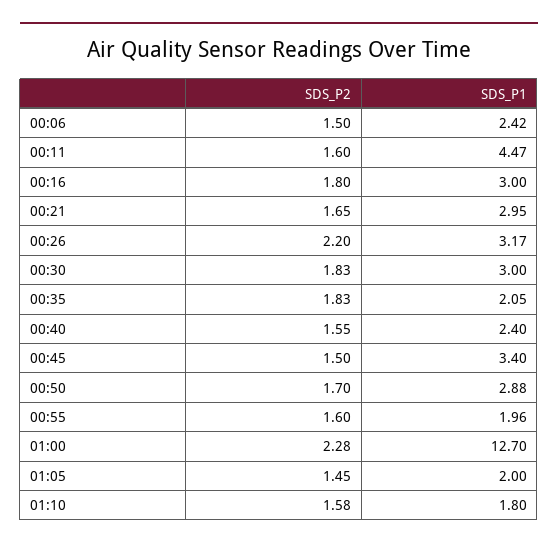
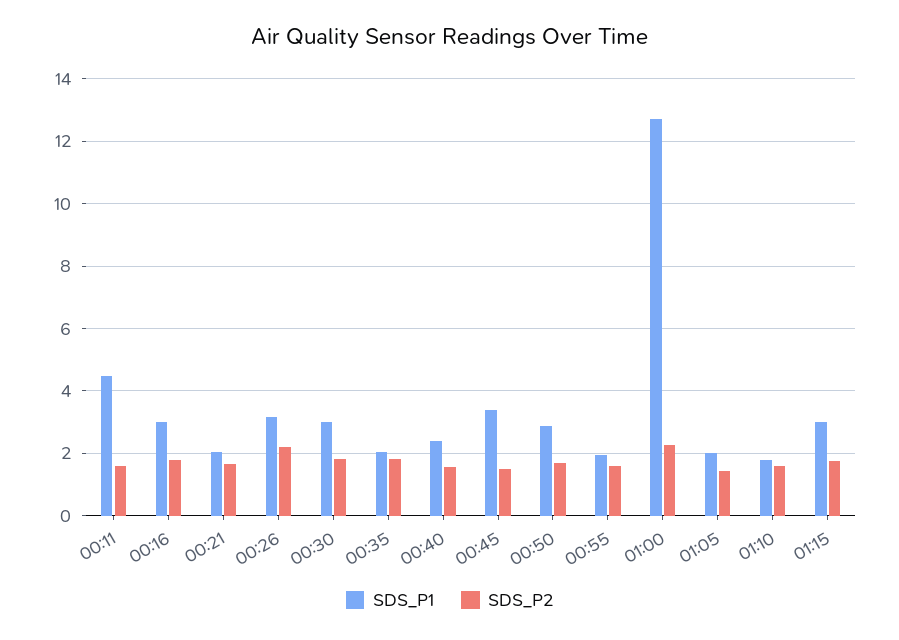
SDS_P2, 00:06: 1.5 -> none
SDS_P1, 00:06: 2.42 -> none
SDS_P1, 00:21: 2.95 -> 2
SDS_P1, 01:15: none -> 3
SDS_P2, 01:15: none -> 1.8

